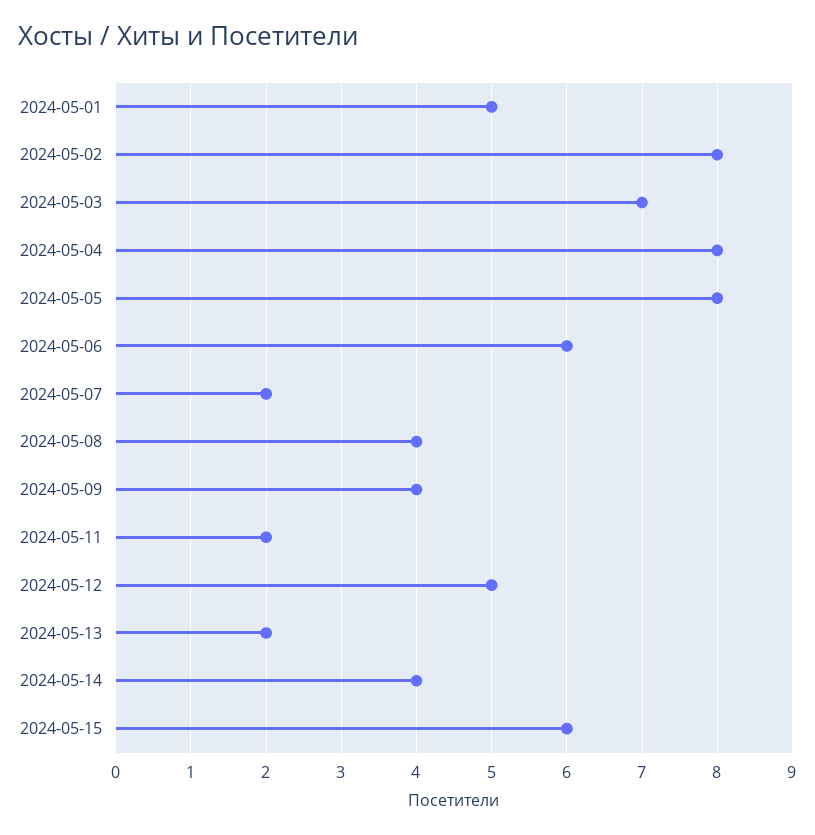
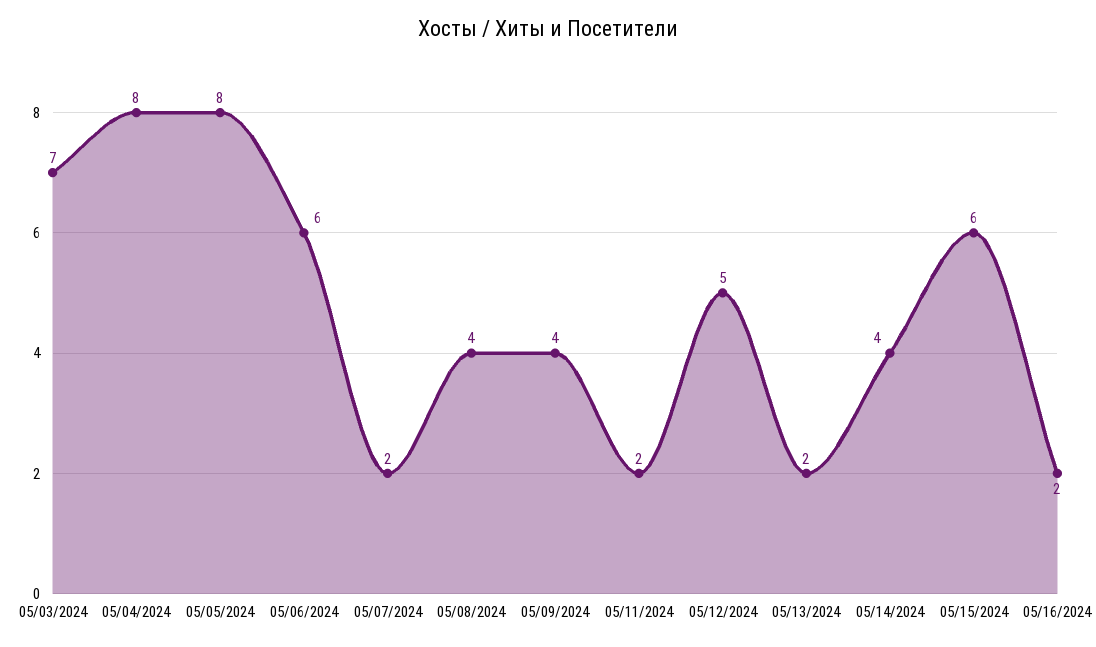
2024-05-01: 5 -> none
2024-05-02: 8 -> none
05/16/2024: none -> 2

